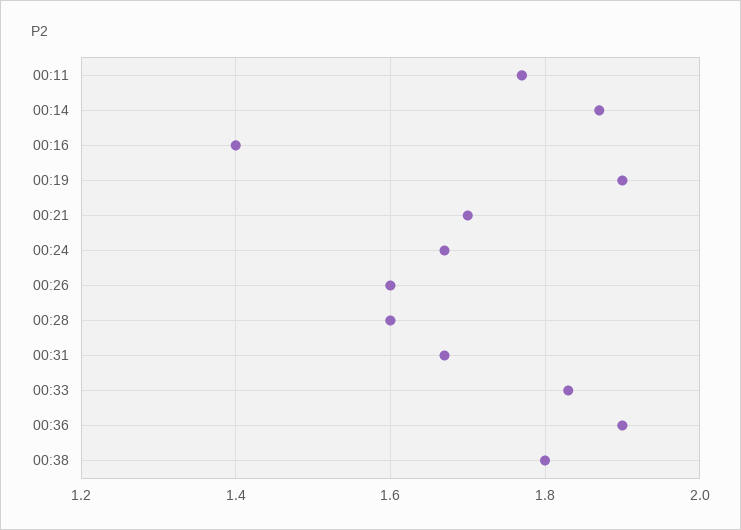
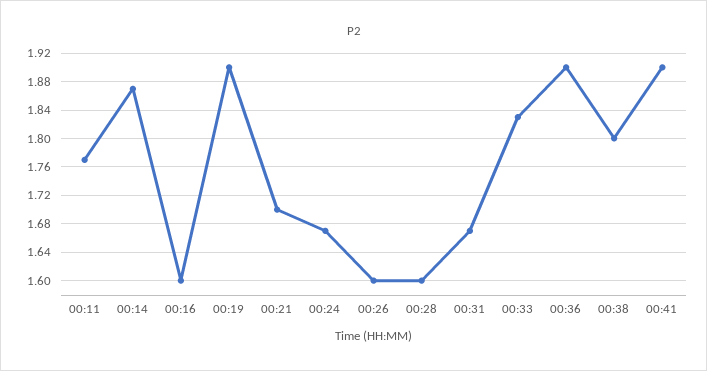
00:16: 1.4 -> 1.6
00:41: none -> 1.9

